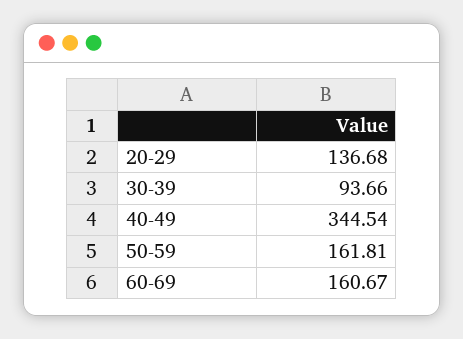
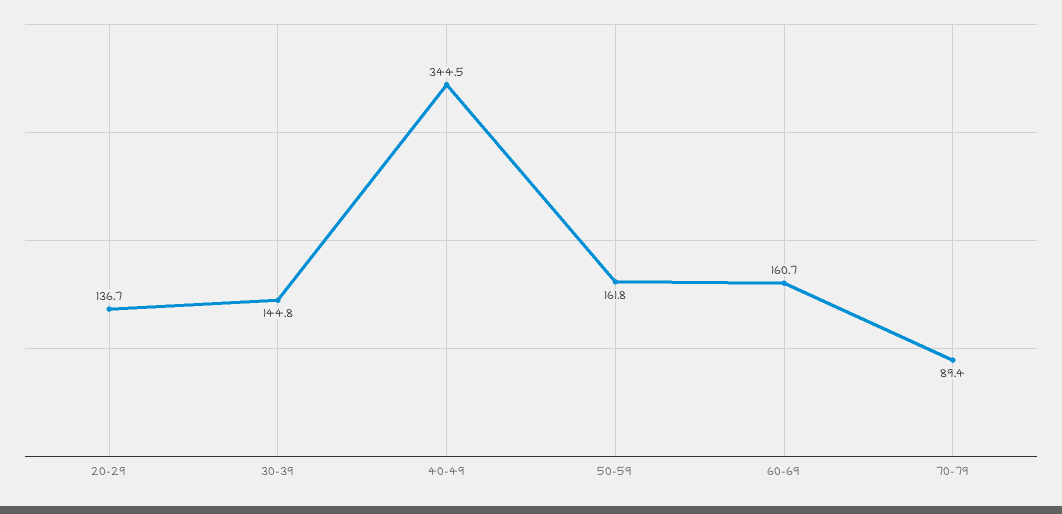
30-39: 93.66 -> 144.8
70-79: none -> 89.4

